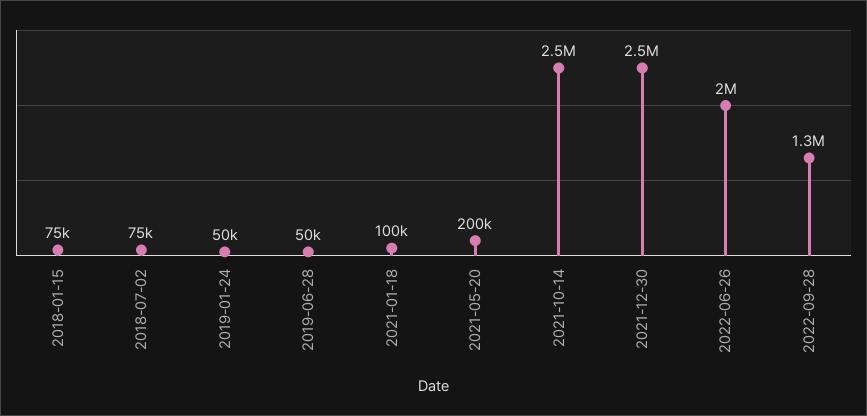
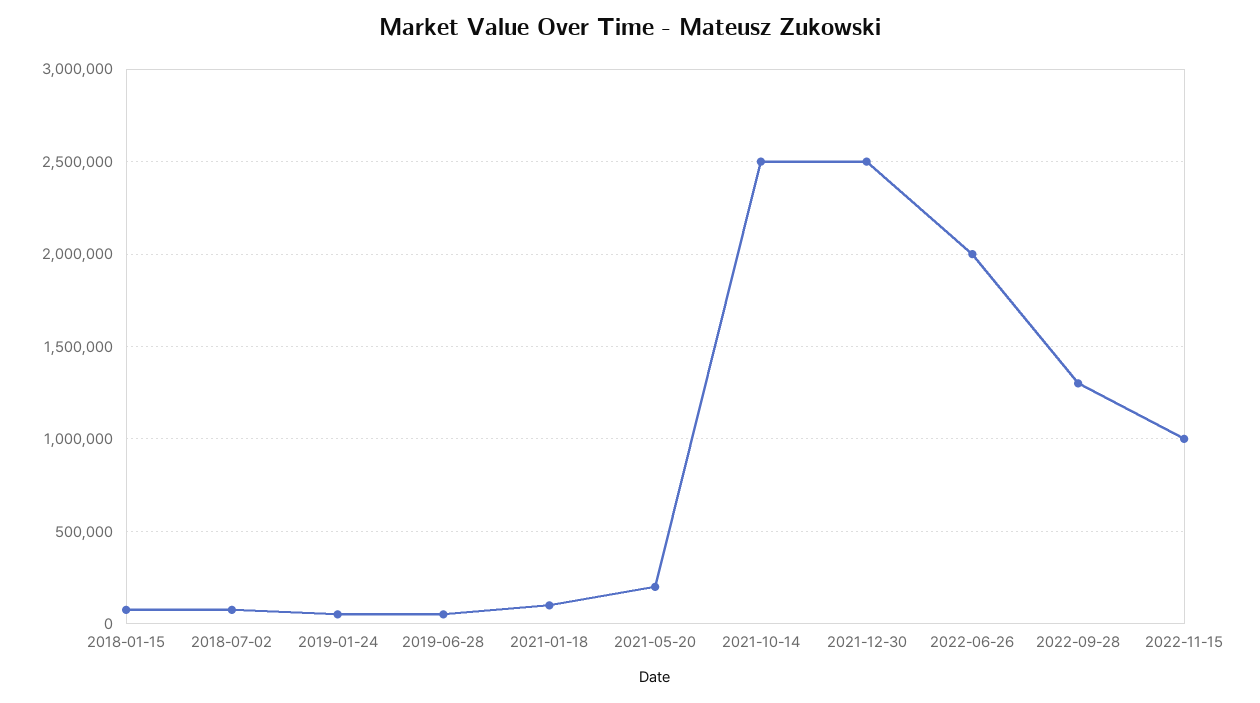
2022-11-15: none -> 1000000

